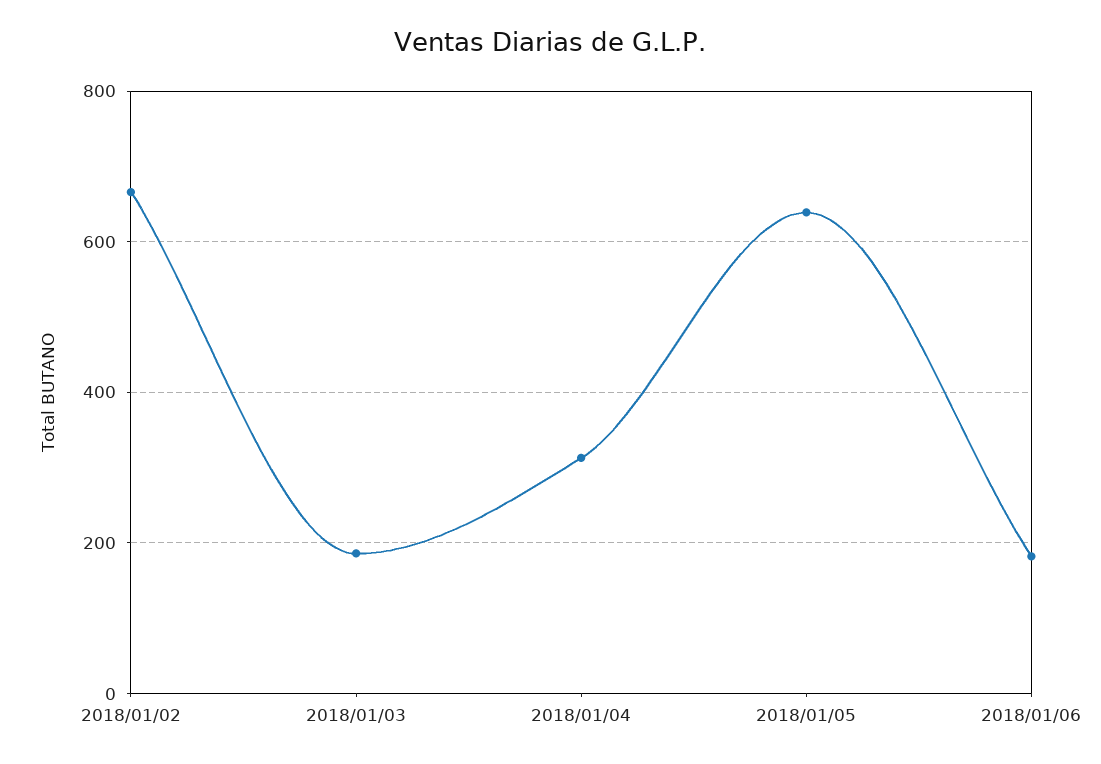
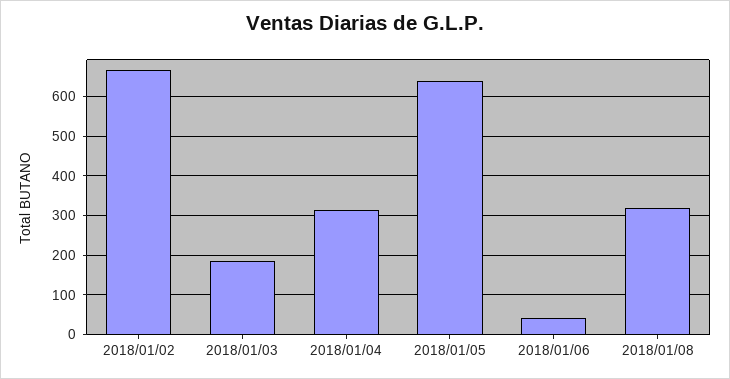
2018/01/06: 180 -> 40
2018/01/08: none -> 320

